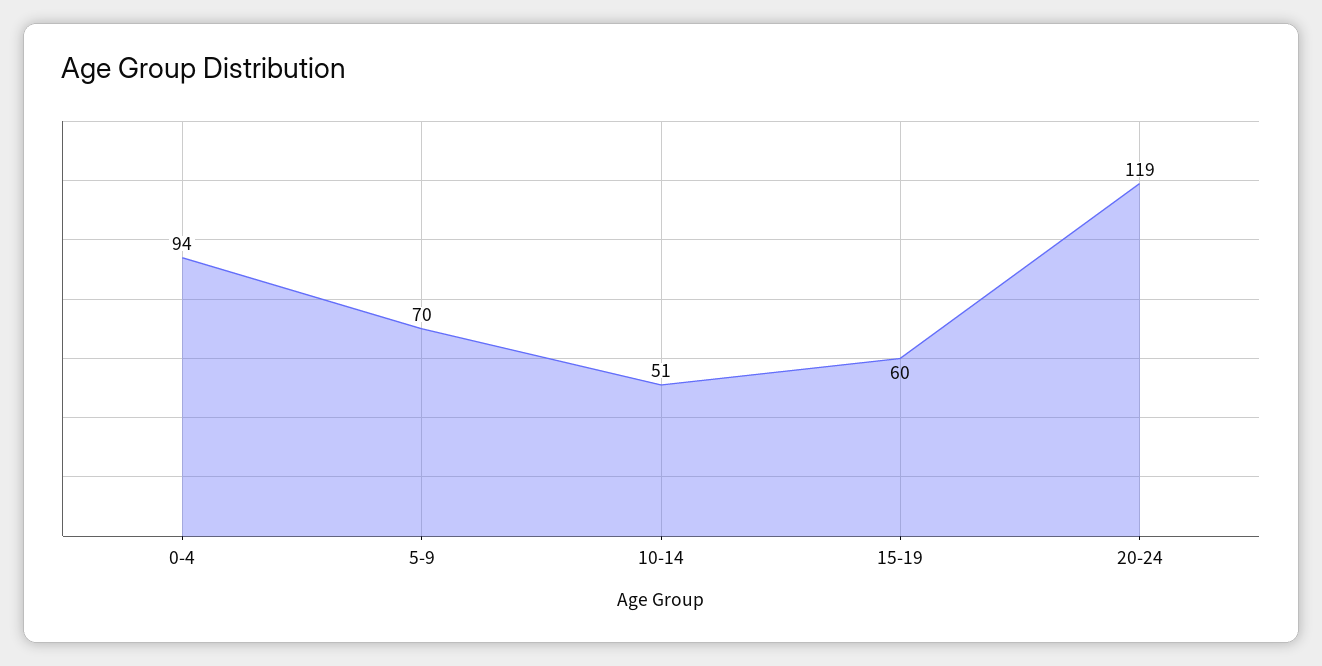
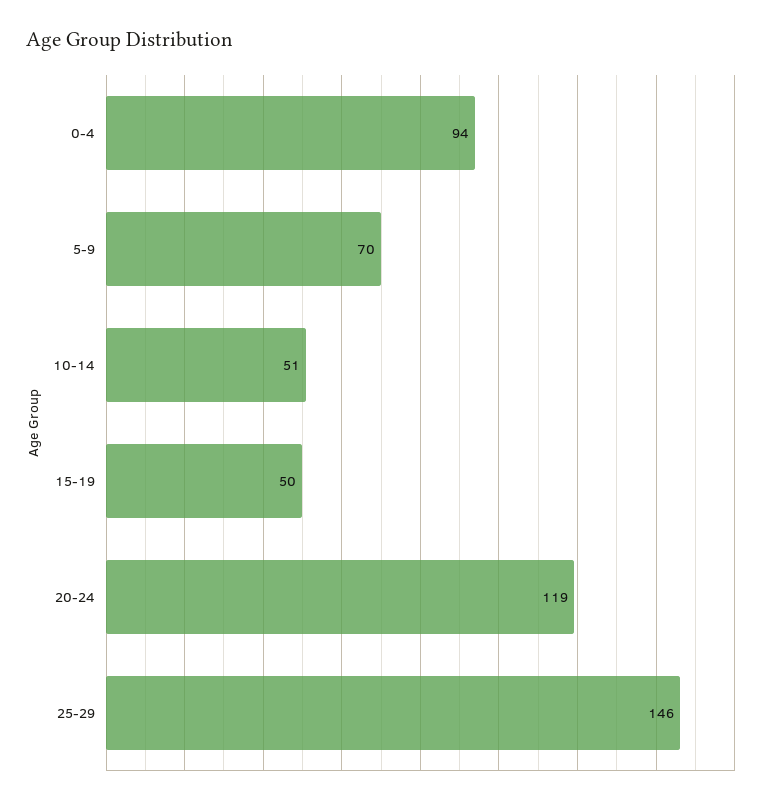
15-19: 60 -> 50
25-29: none -> 146

